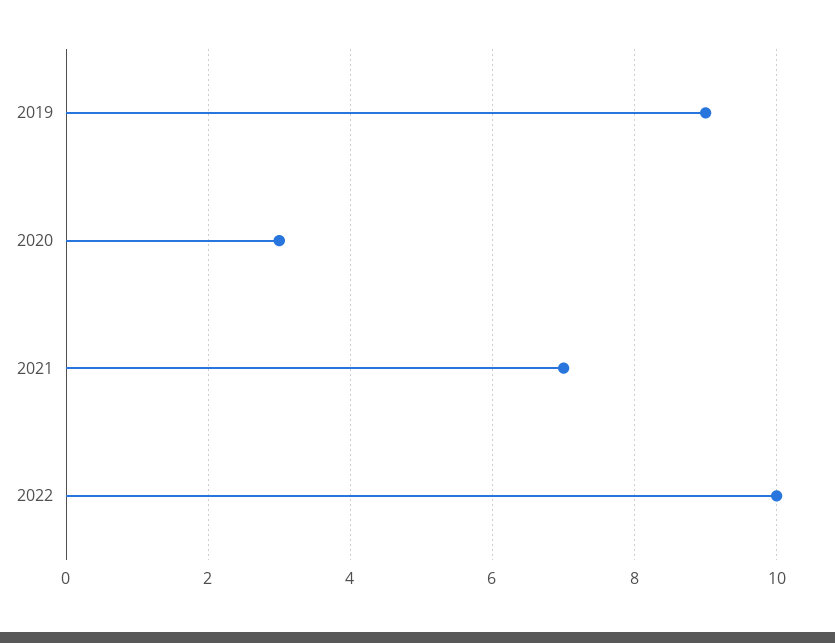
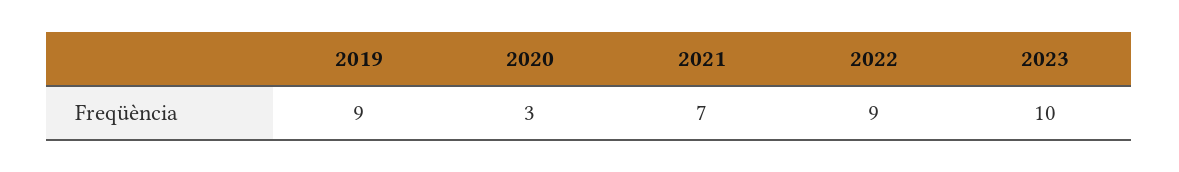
2022: 10 -> 9
2023: none -> 10

